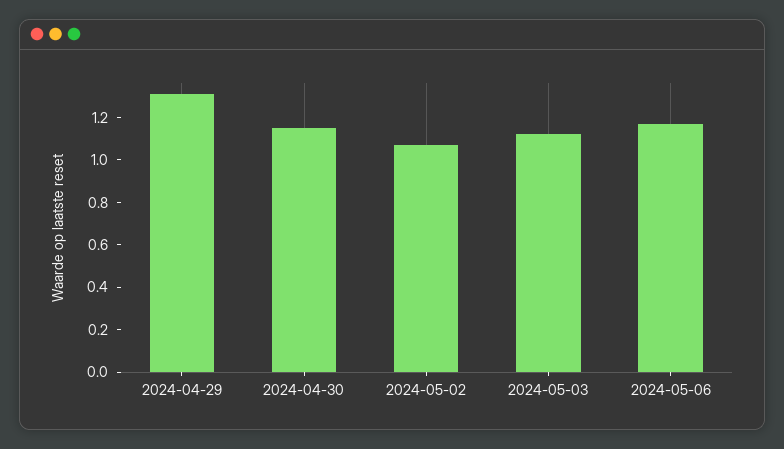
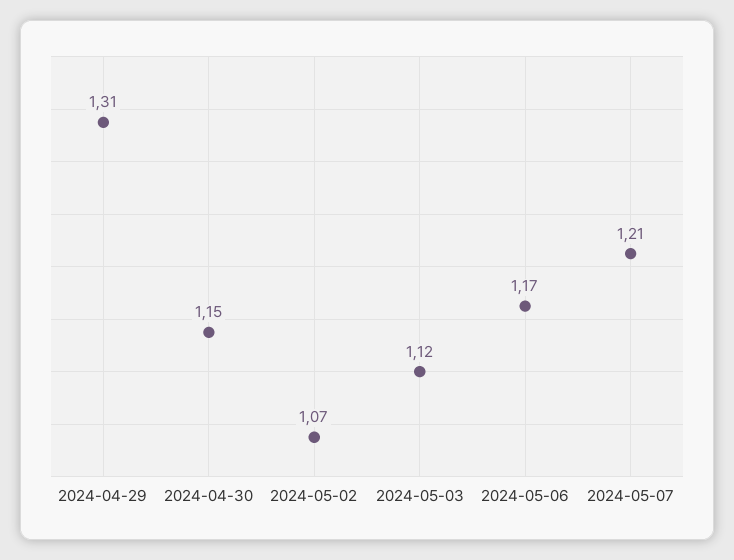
2024-05-07: none -> 1.21

